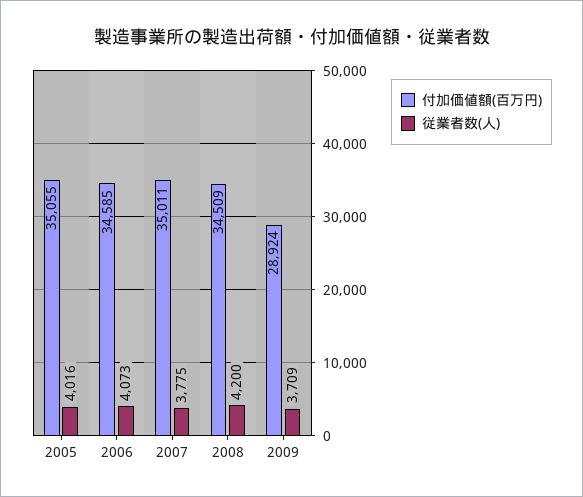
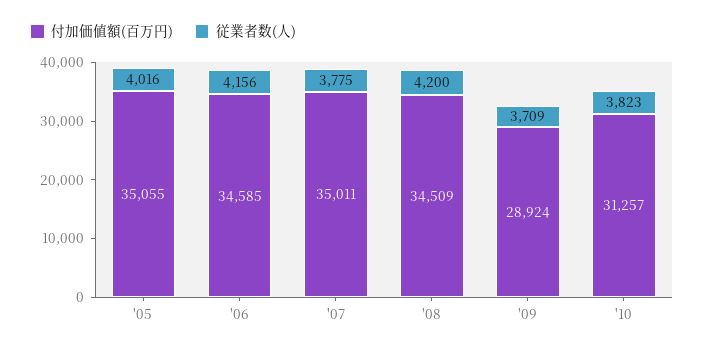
従業者数(人), 2006: 4073 -> 4156
付加価値額(百万円), '10: none -> 31257
従業者数(人), '10: none -> 3823

